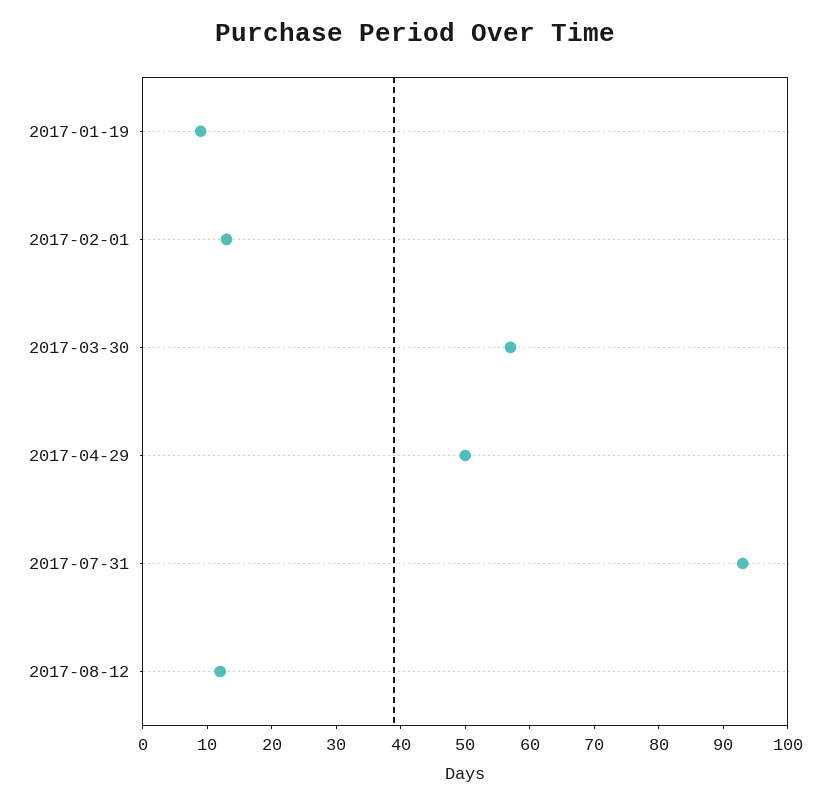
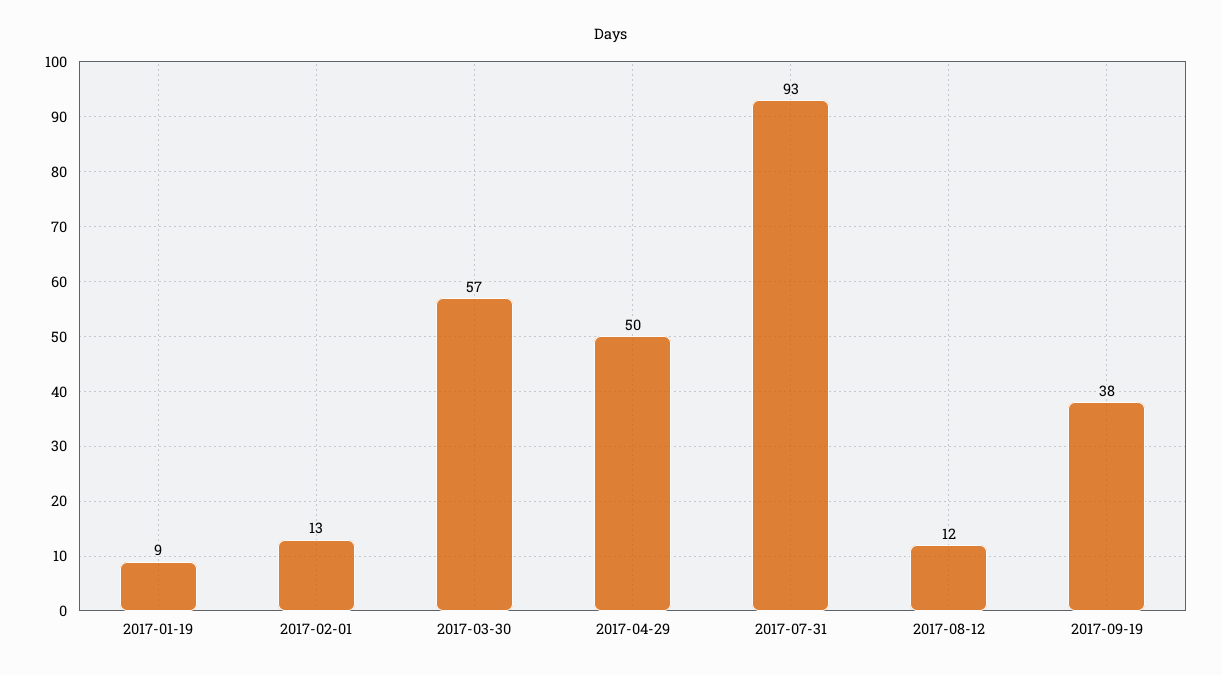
2017-09-19: none -> 38

